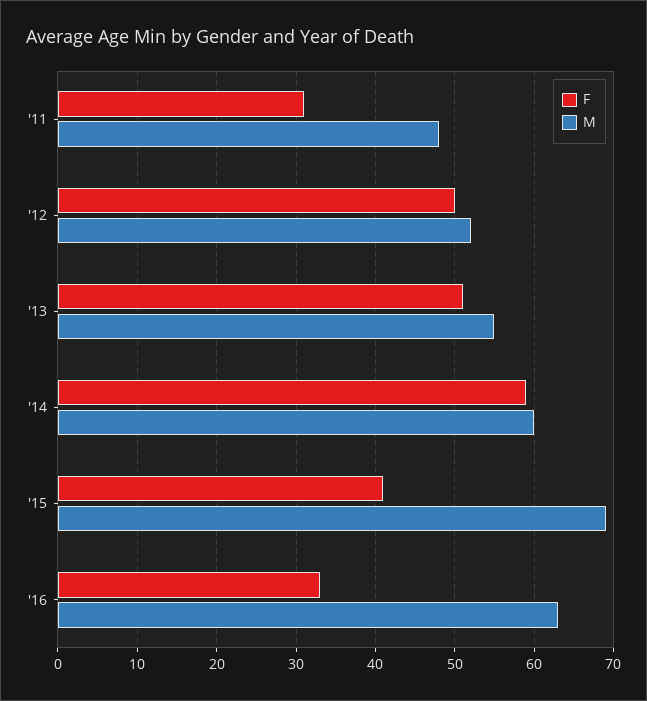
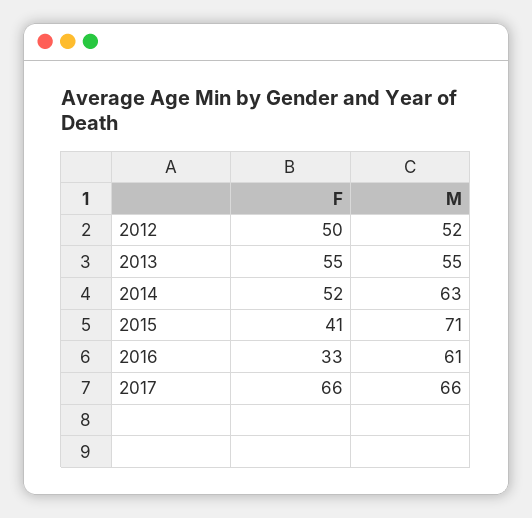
F, '11: 31 -> none
M, '11: 48 -> none
F, '13: 51 -> 55
F, '14: 59 -> 52
M, '14: 60 -> 63
M, '15: 69 -> 71
M, '16: 63 -> 61
F, 2017: none -> 66
M, 2017: none -> 66

